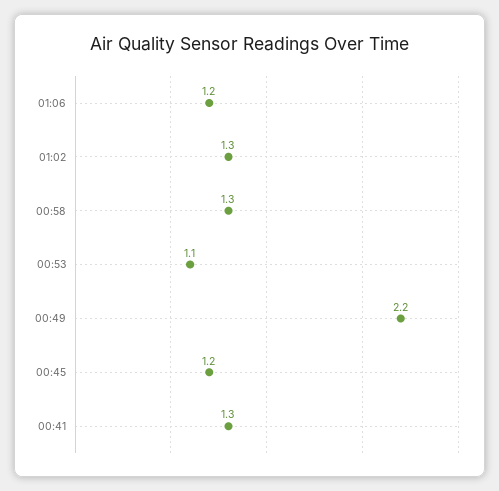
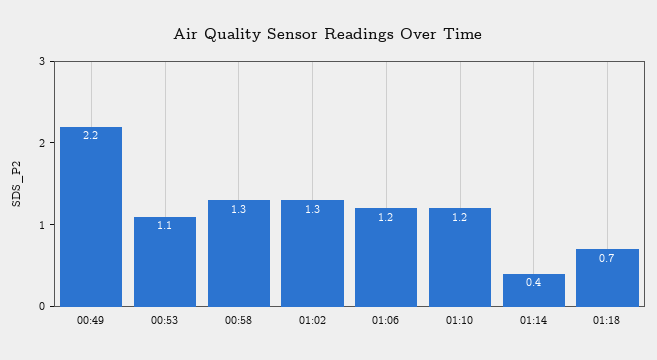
00:45: 1.2 -> none
00:41: 1.3 -> none
01:10: none -> 1.2
01:14: none -> 0.4
01:18: none -> 0.7

